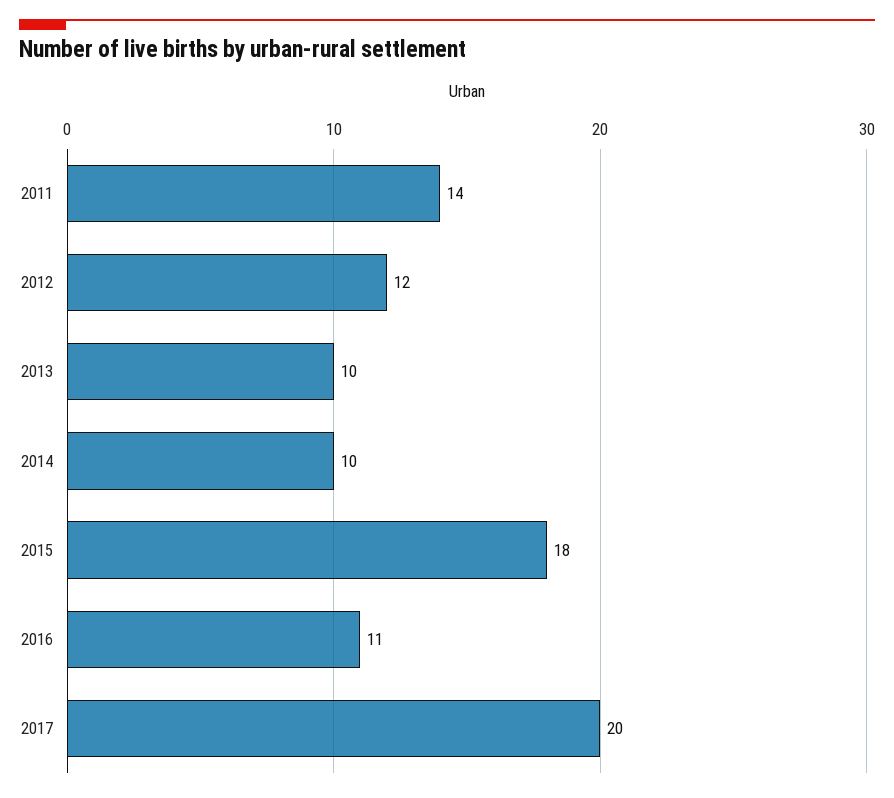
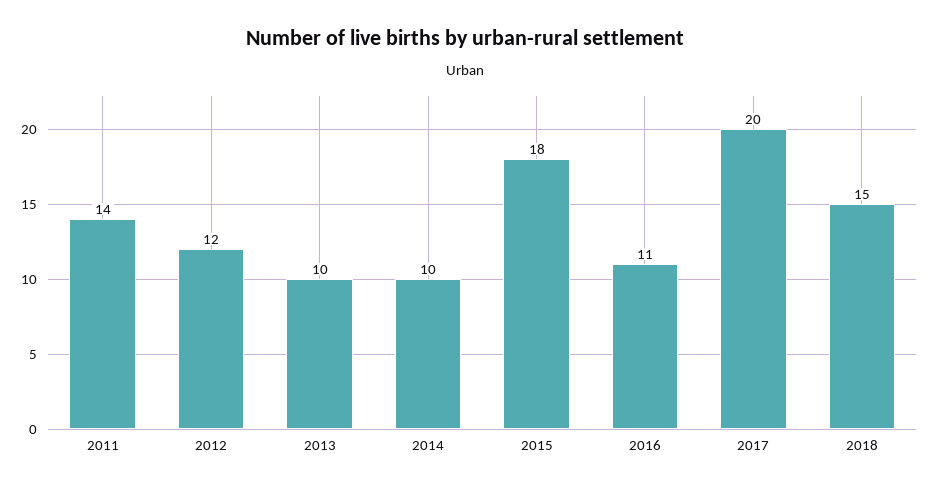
2018: none -> 15

